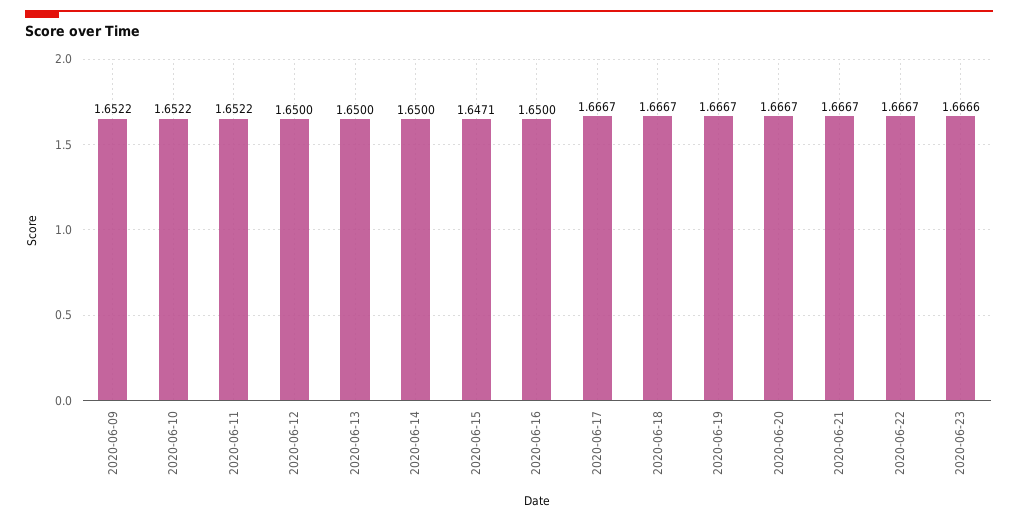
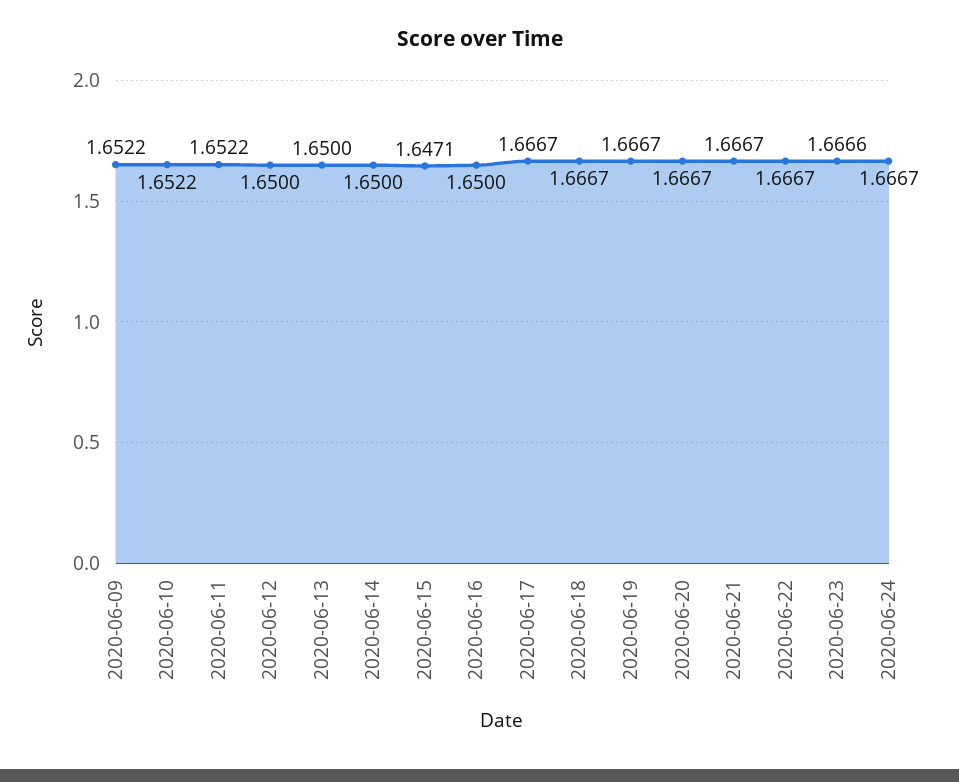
2020-06-24: none -> 1.6667

